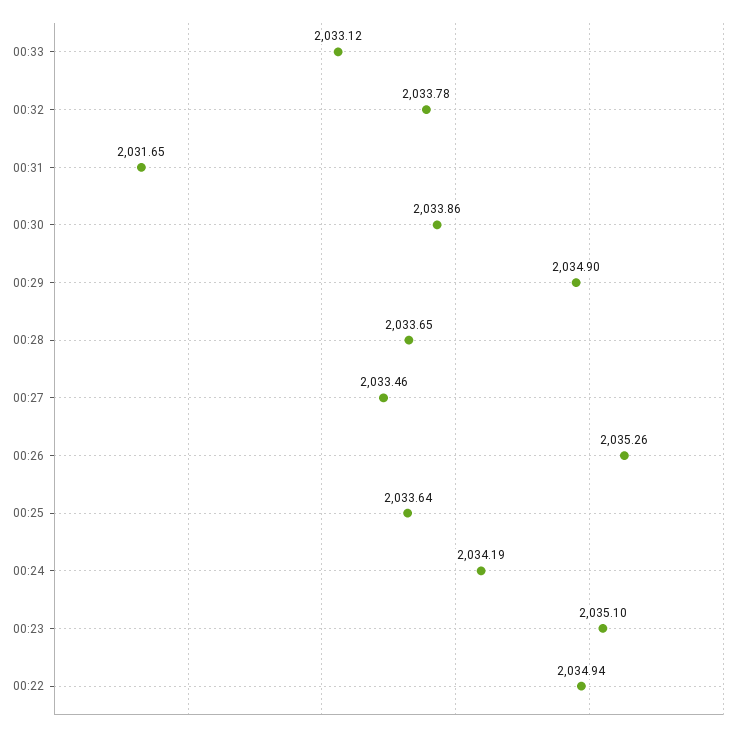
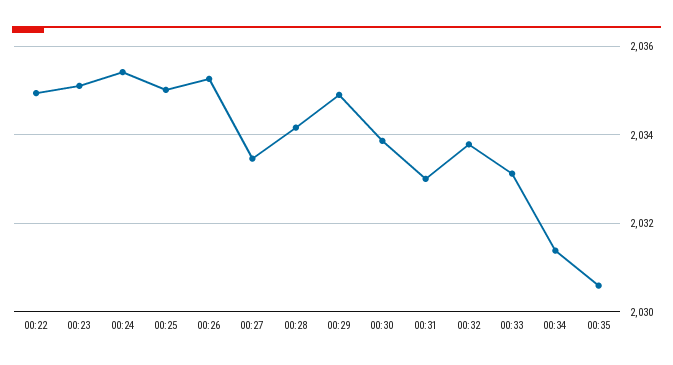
00:31: 2031.65 -> 2033
00:28: 2033.65 -> 2034.2
00:25: 2033.64 -> 2035
00:24: 2034.19 -> 2035.4
00:34: none -> 2031.4
00:35: none -> 2030.6

